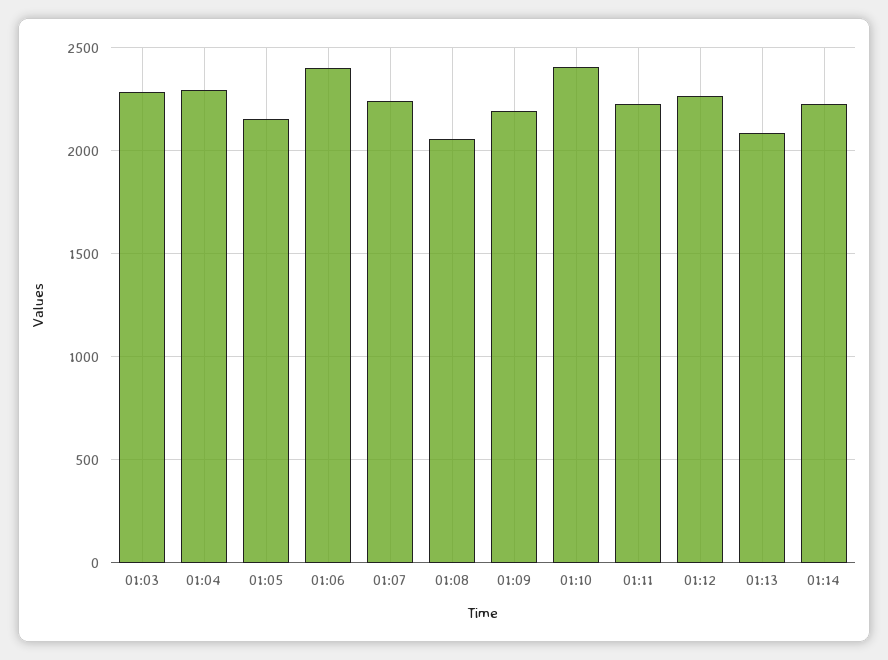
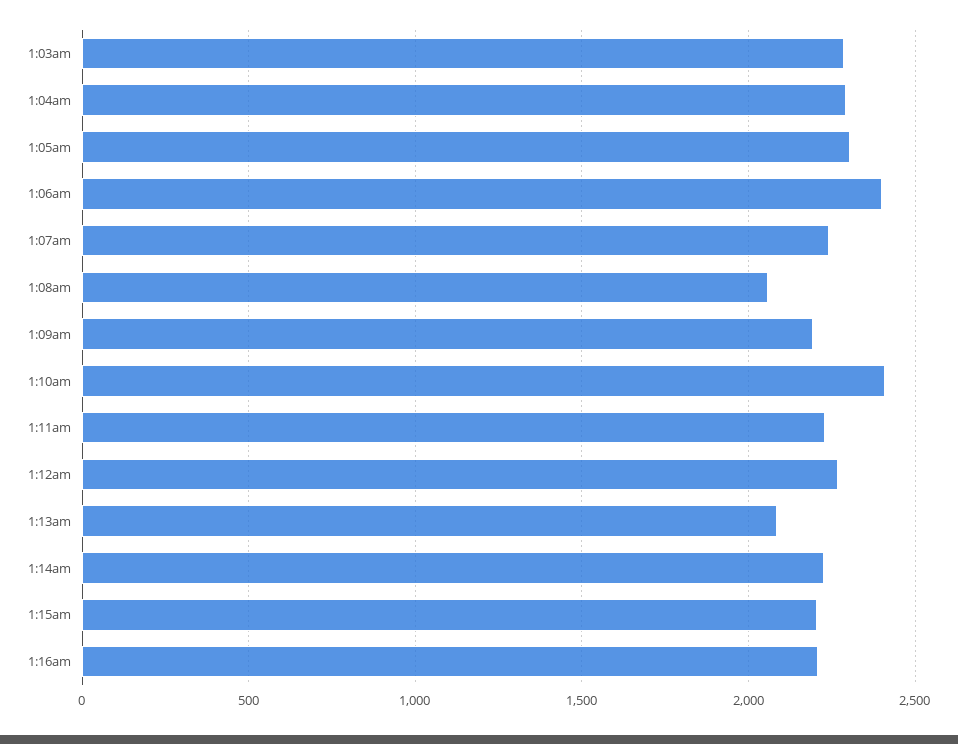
01:05: 2150 -> 2300
1:15am: none -> 2200
1:16am: none -> 2200

